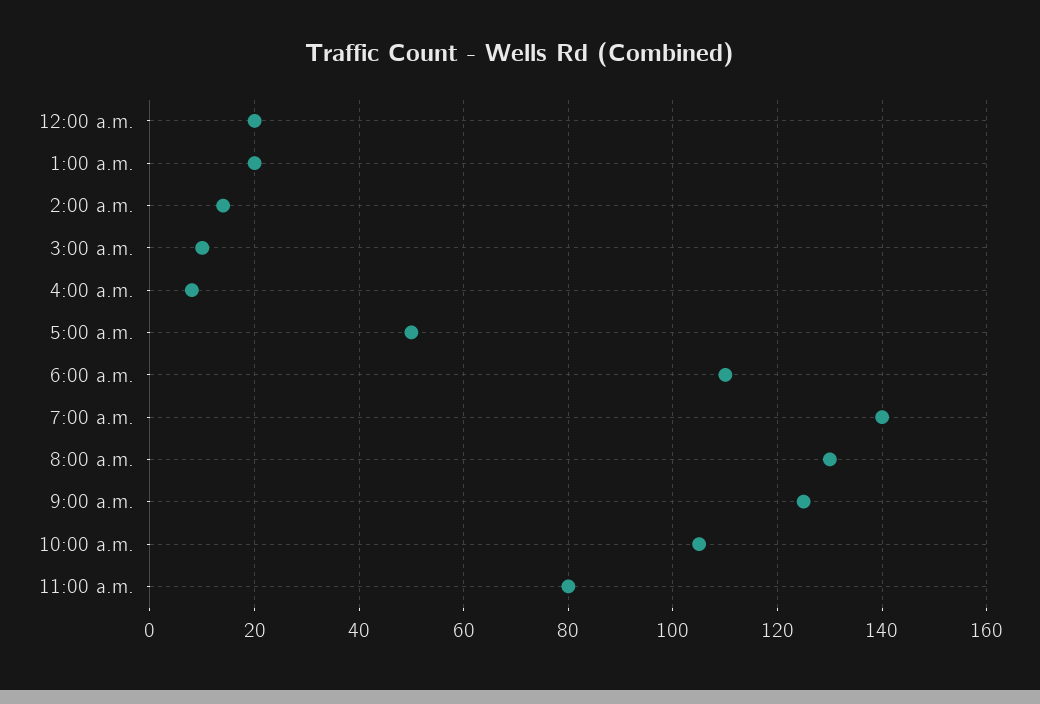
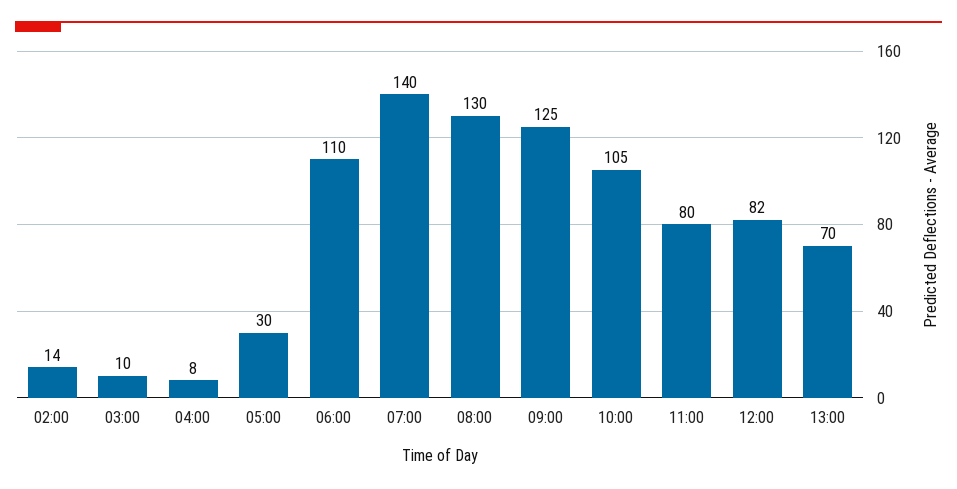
12:00 a.m.: 20 -> none
1:00 a.m.: 20 -> none
5:00 a.m.: 50 -> 30
12:00: none -> 82
13:00: none -> 70

